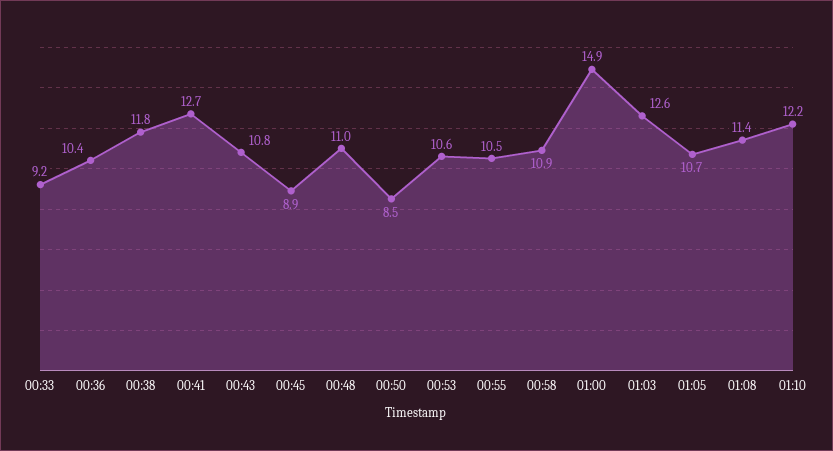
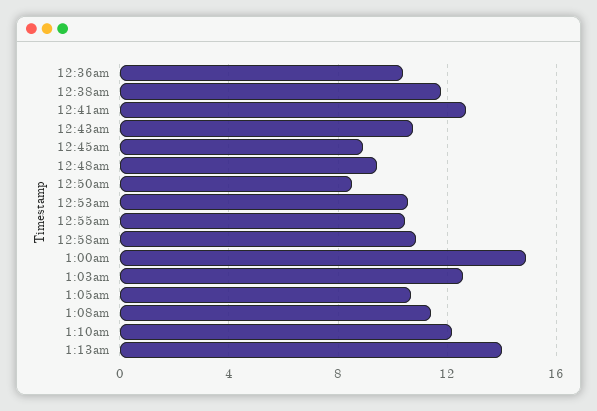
00:33: 9.2 -> none
00:48: 11 -> 9.5
1:13am: none -> 14

